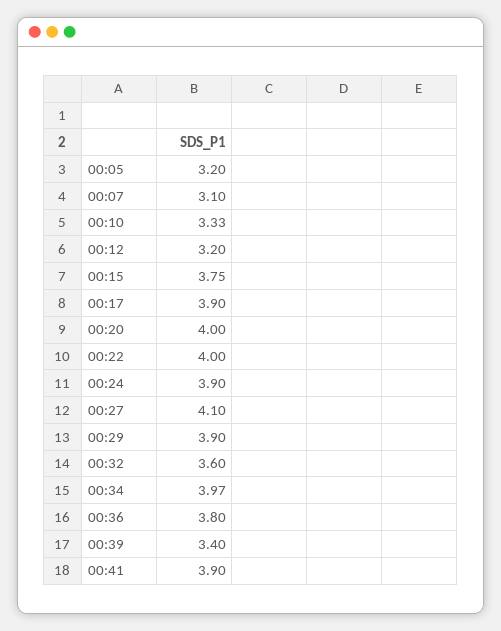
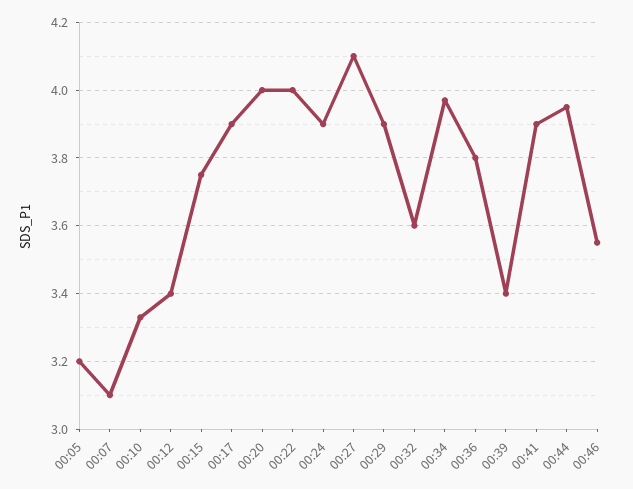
00:12: 3.2 -> 3.4
00:44: none -> 3.95
00:46: none -> 3.55

